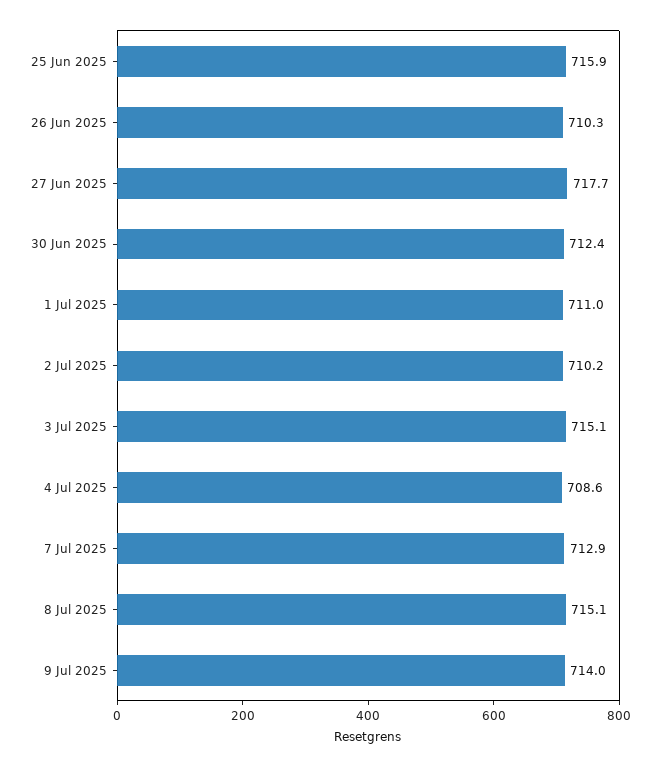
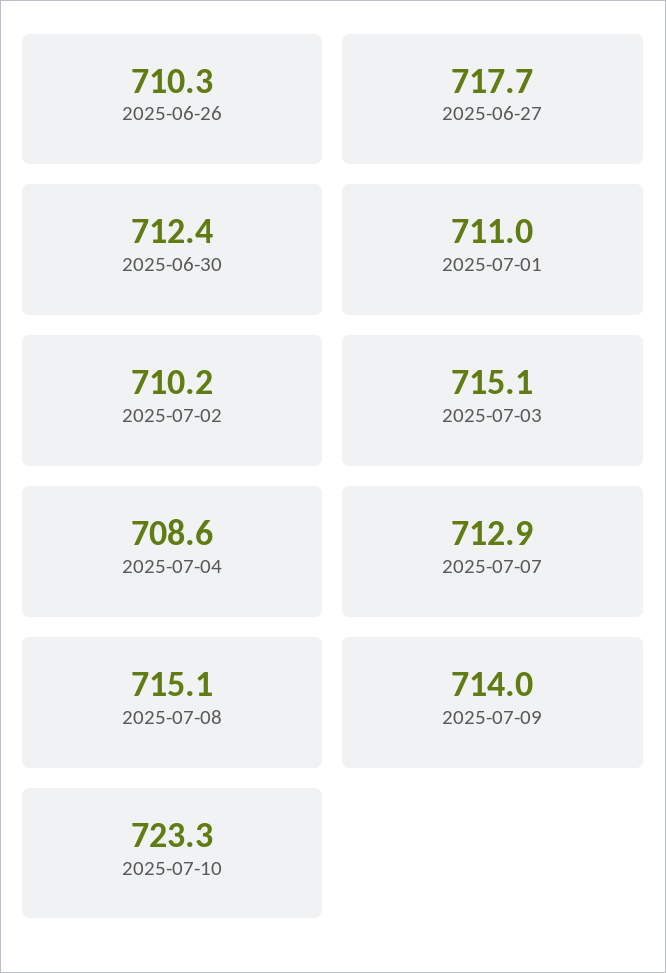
25 Jun 2025: 715.9 -> none
2025-07-10: none -> 723.3

